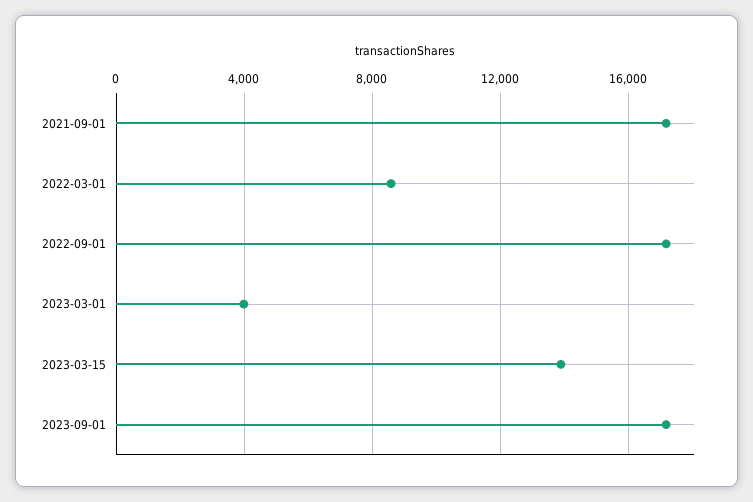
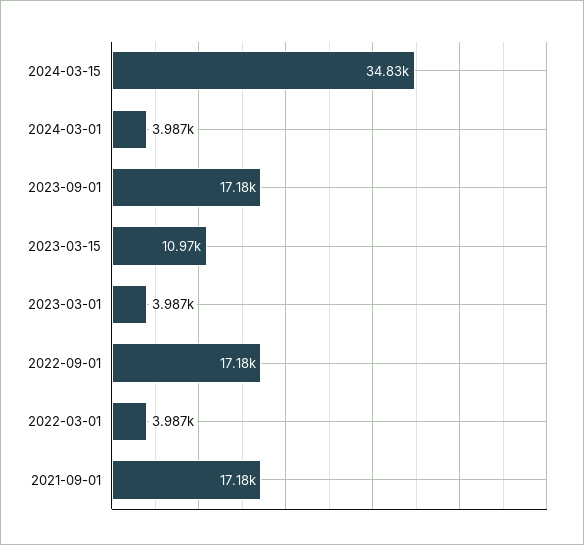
2022-03-01: 8500 -> 3987
2023-03-15: 14000 -> 10970
2024-03-15: none -> 34830
2024-03-01: none -> 3987

